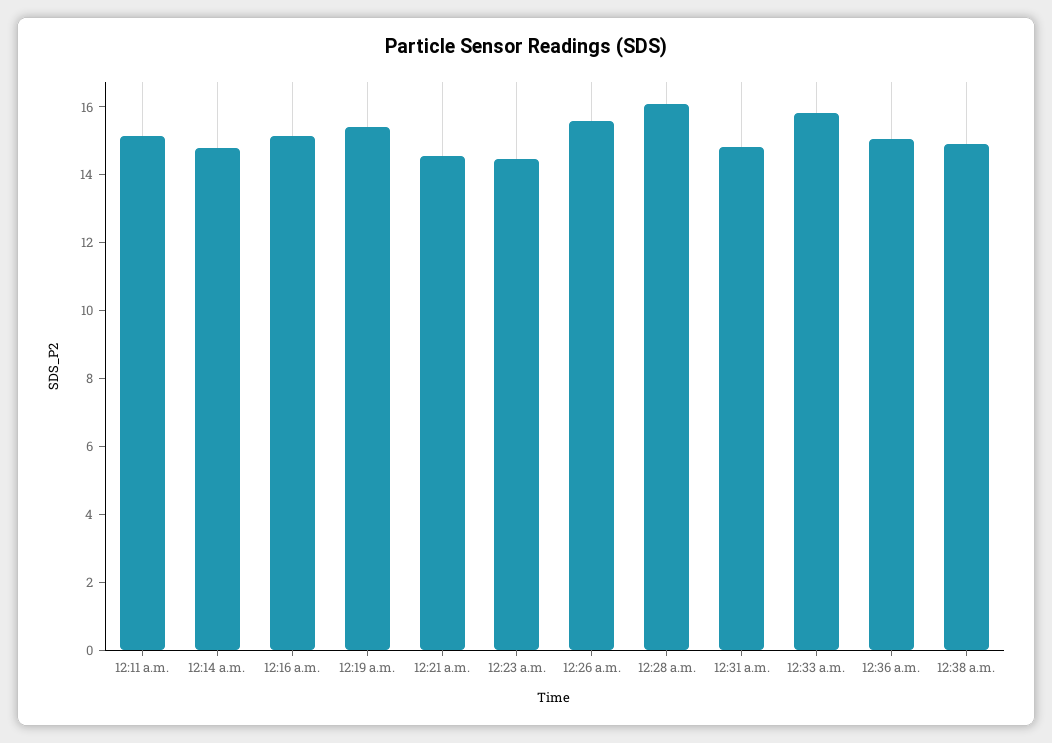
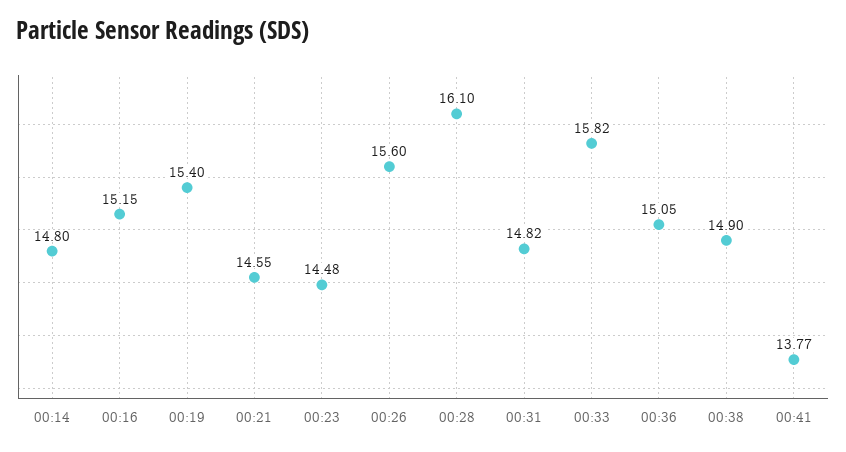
12:11 a.m.: 15 -> none
00:41: none -> 13.77

